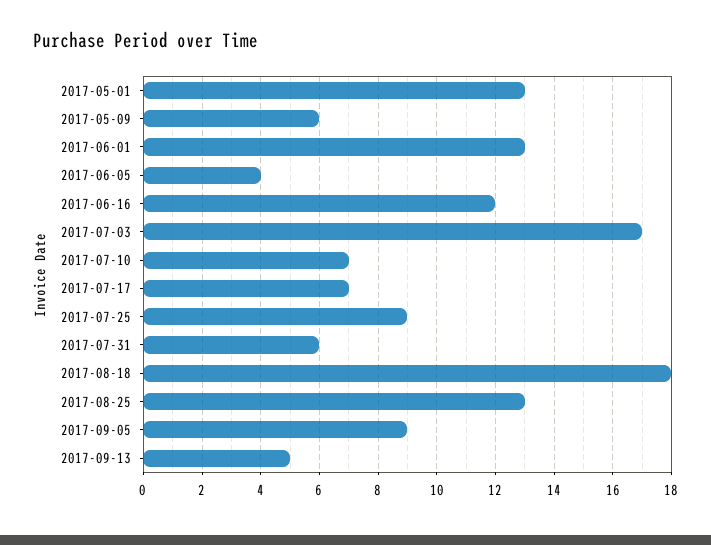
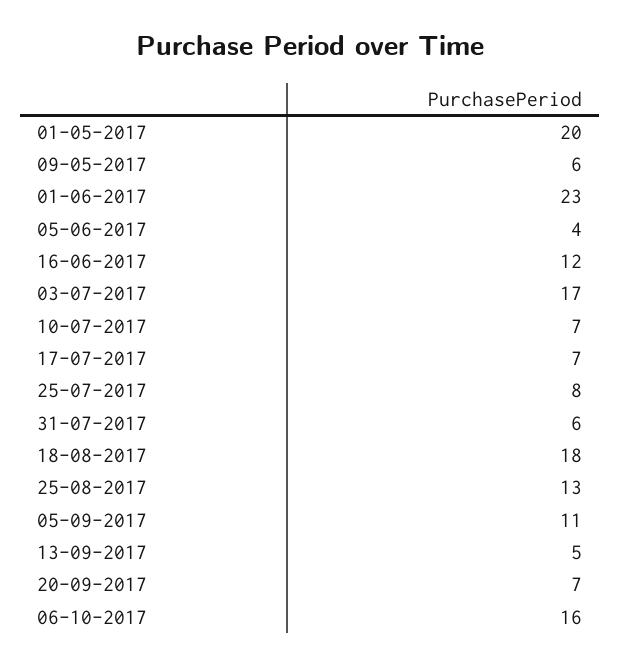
2017-05-01: 13 -> 20
2017-06-01: 13 -> 23
2017-07-25: 9 -> 8
2017-09-05: 9 -> 11
20-09-2017: none -> 7
06-10-2017: none -> 16

